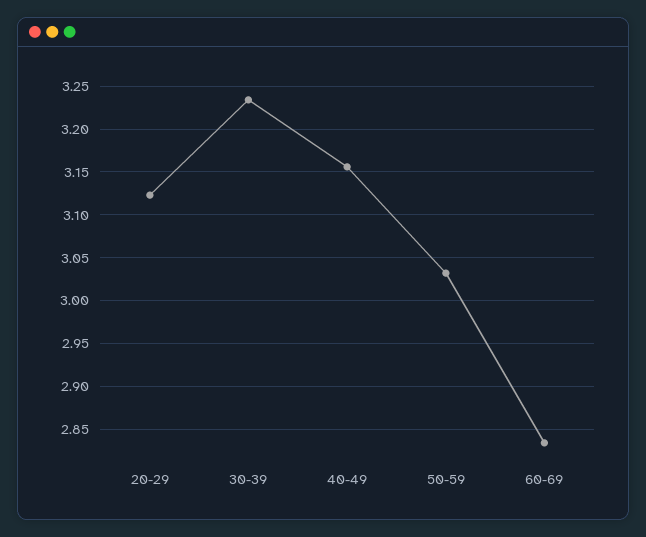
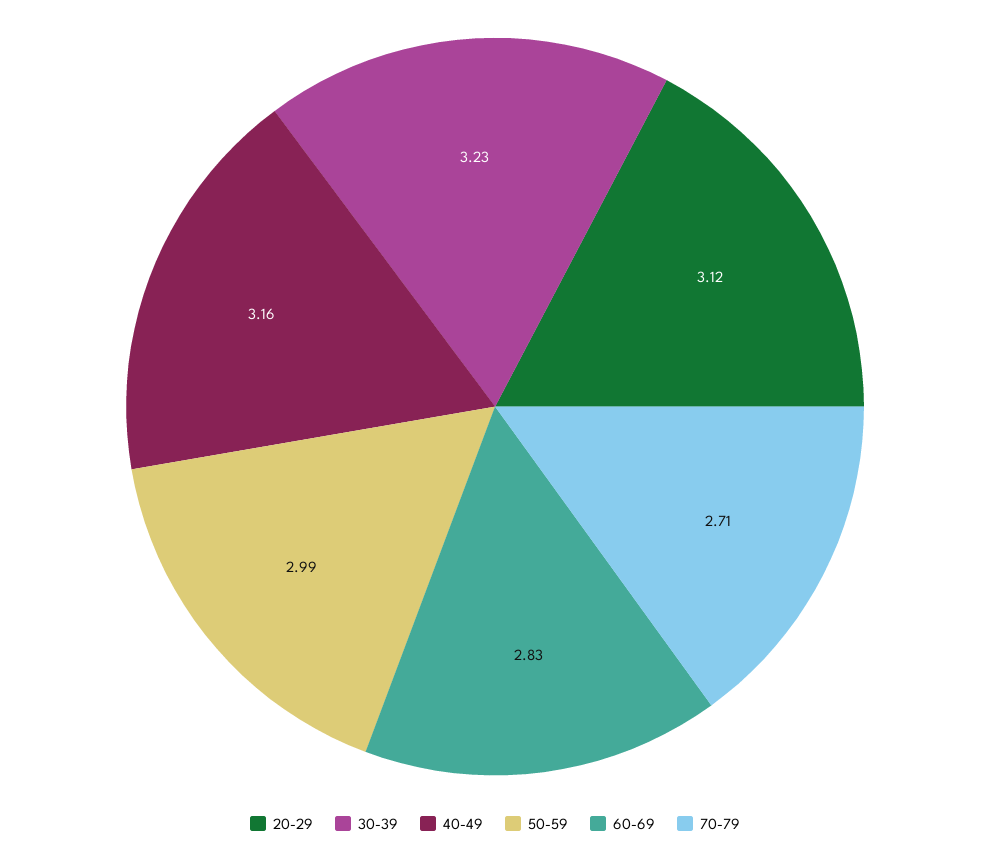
50-59: 3.03 -> 2.99
70-79: none -> 2.71

